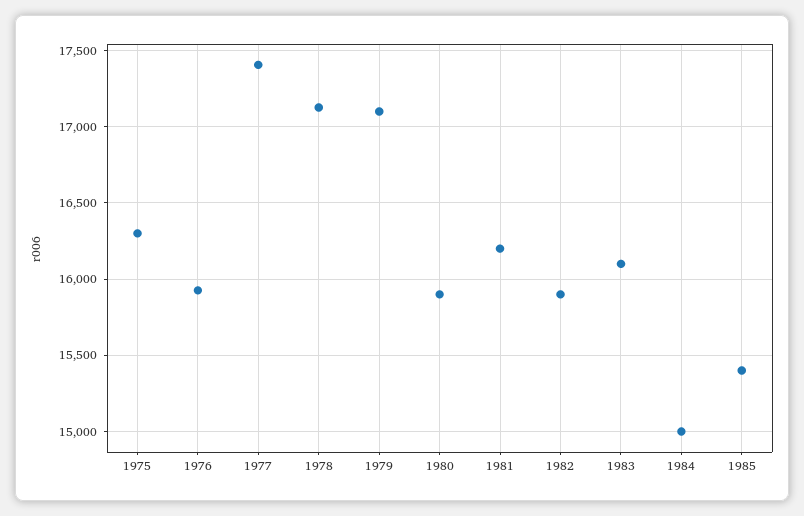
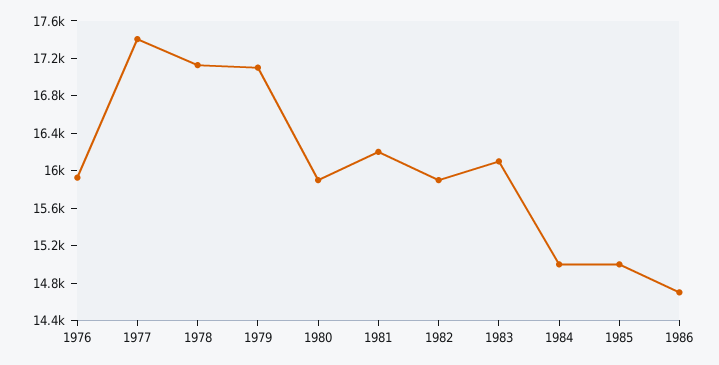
1975: 16300 -> none
1985: 15400 -> 15000
1986: none -> 14700

